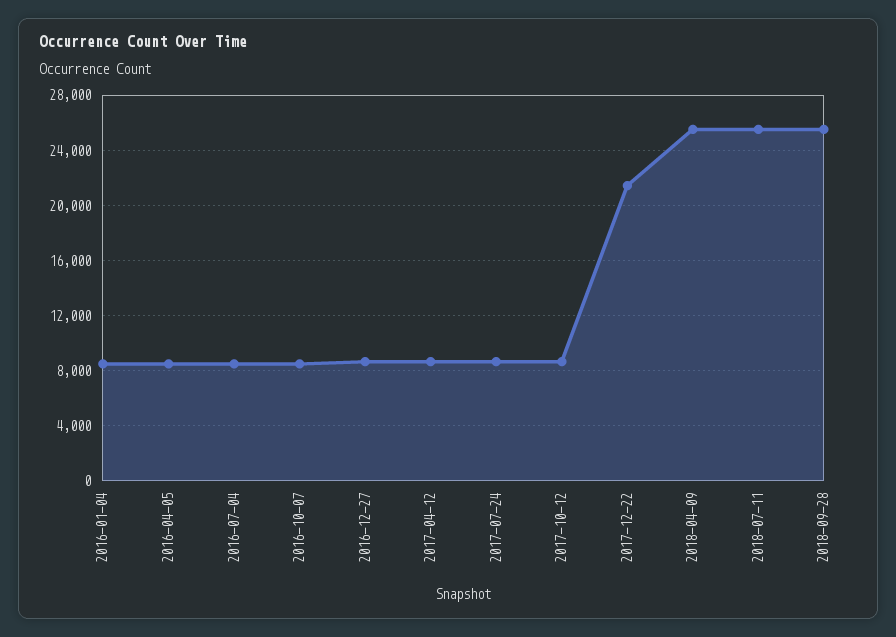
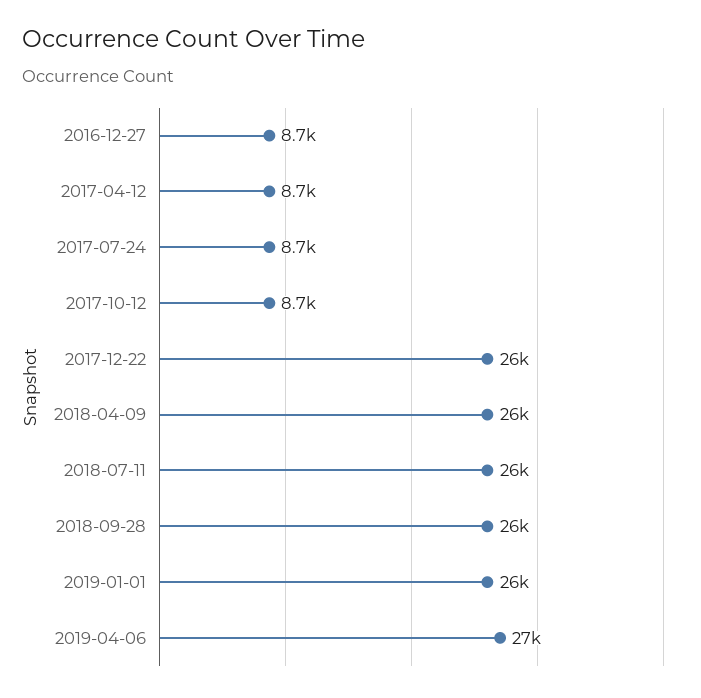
2016-01-04: 8500 -> none
2016-04-05: 8500 -> none
2016-07-04: 8500 -> none
2016-10-07: 8500 -> none
2017-12-22: 21500 -> 26000
2019-01-01: none -> 26000
2019-04-06: none -> 27000

